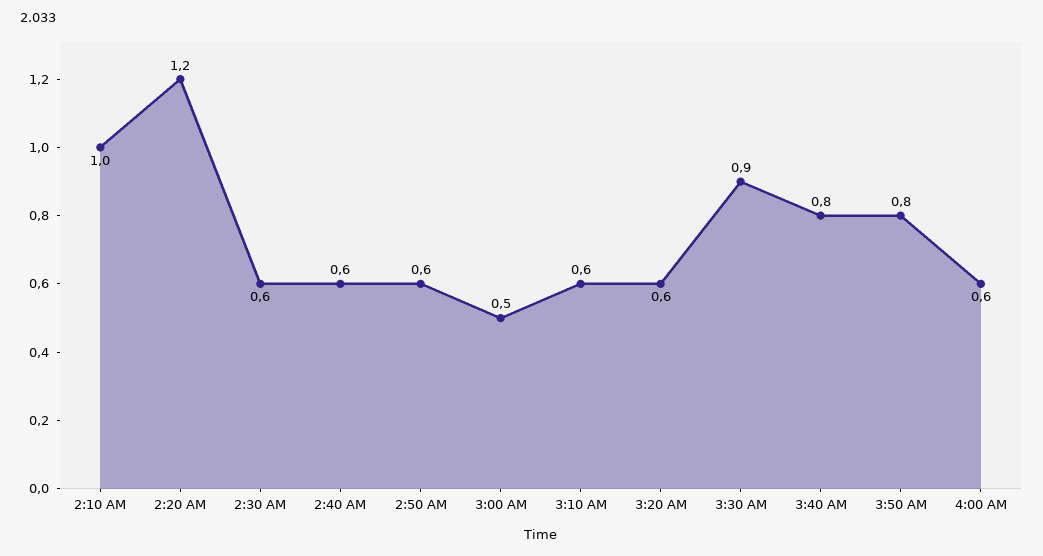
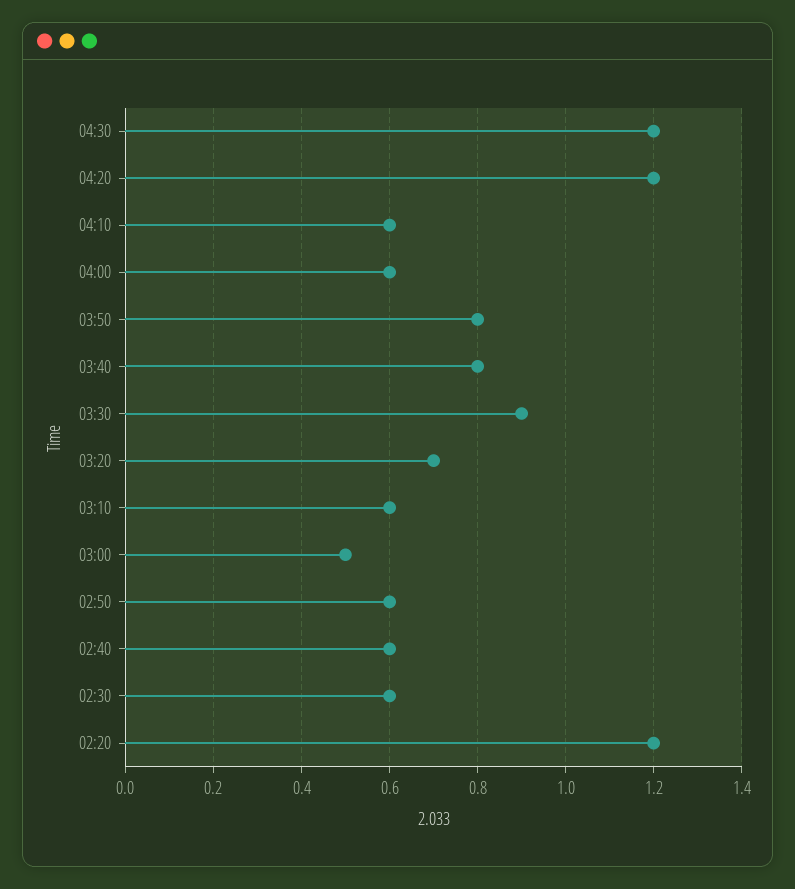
2:10 AM: 1 -> none
3:20 AM: 0.6 -> 0.7
04:30: none -> 1.2
04:20: none -> 1.2
04:10: none -> 0.6

